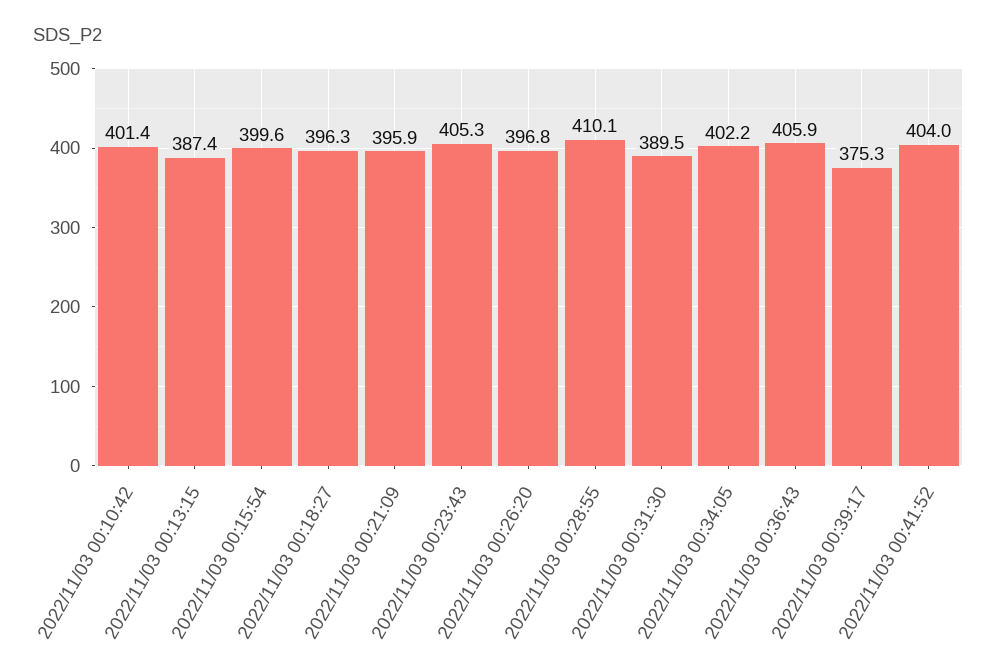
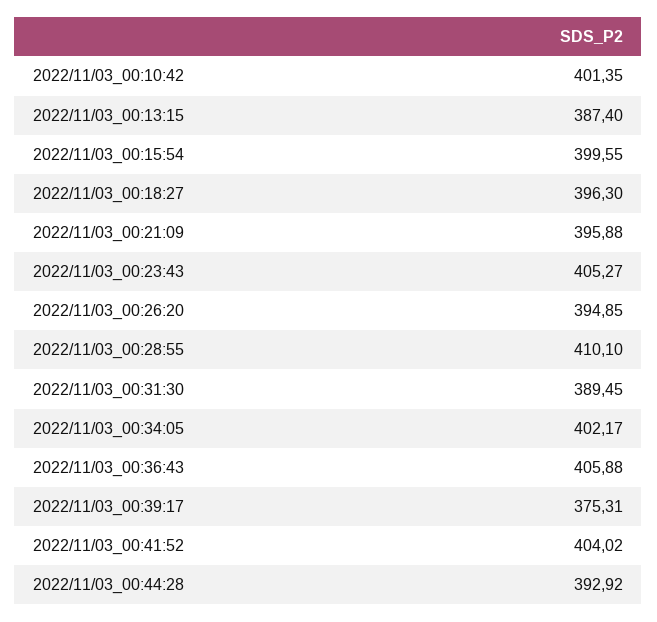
2022/11/03 00:26:20: 396.8 -> 394.85
2022/11/03_00:44:28: none -> 392.92

